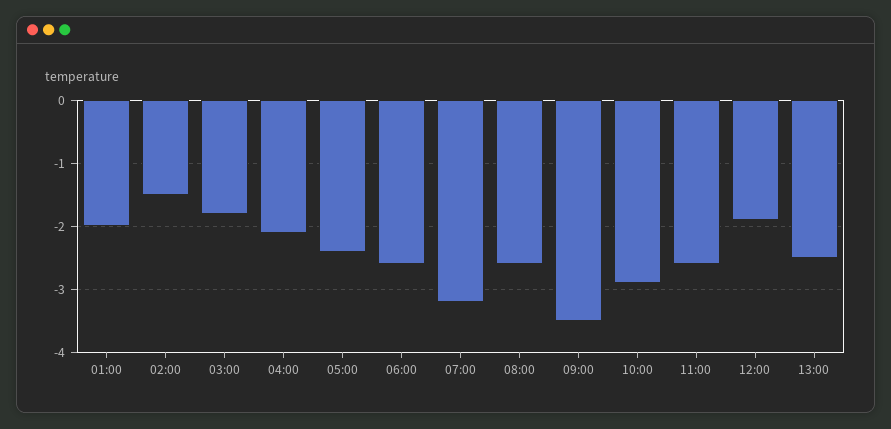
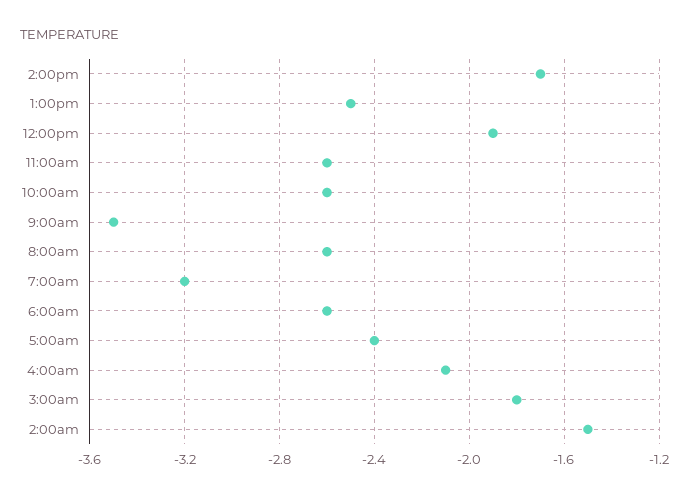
01:00: -2 -> none
10:00: -2.9 -> -2.6
2:00pm: none -> -1.7

